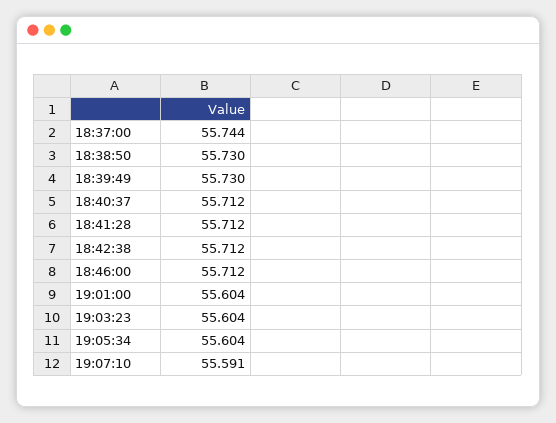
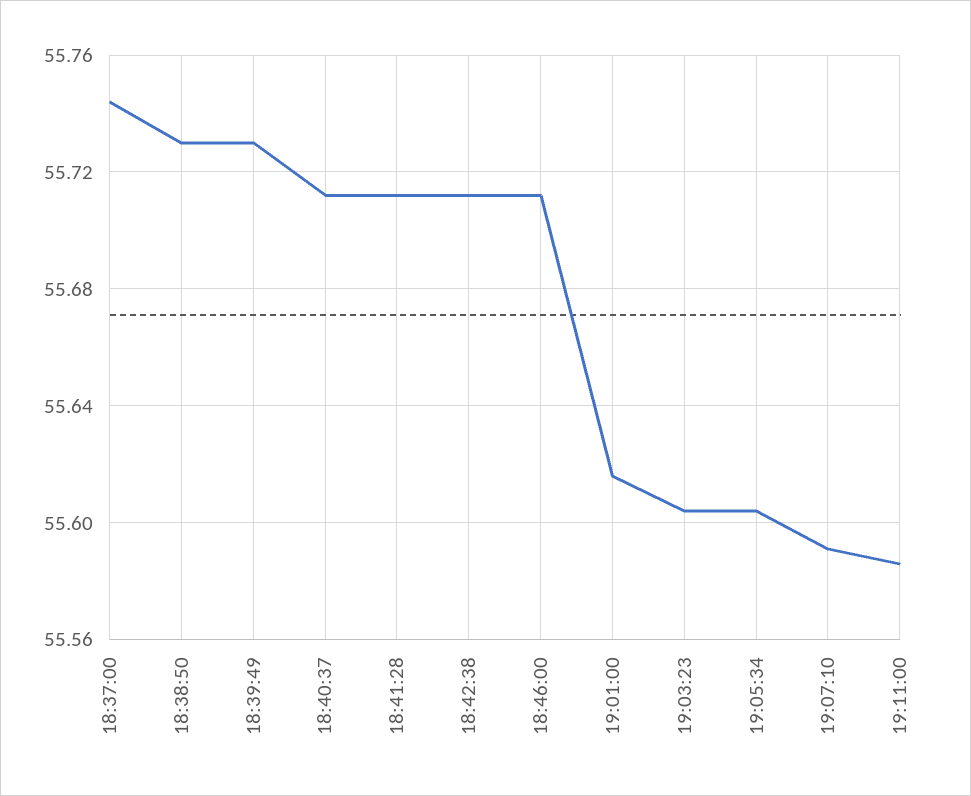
19:01:00: 55.604 -> 55.615
19:11:00: none -> 55.585

